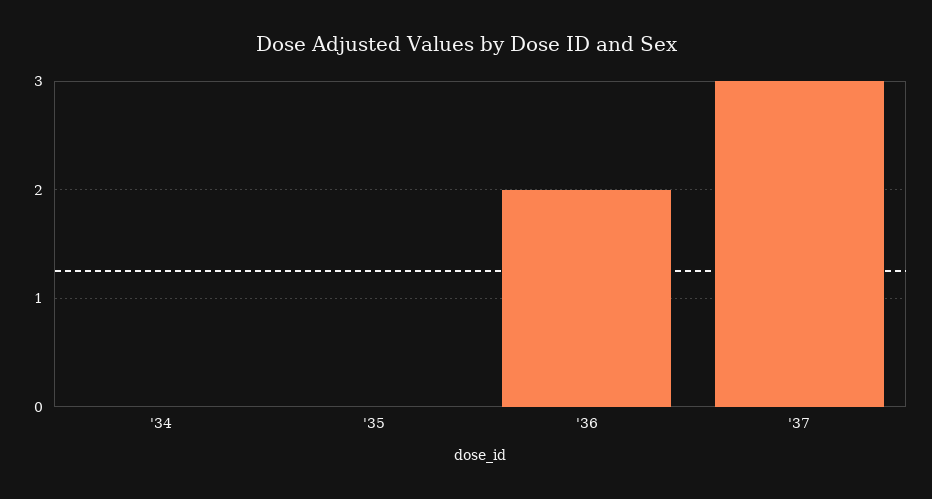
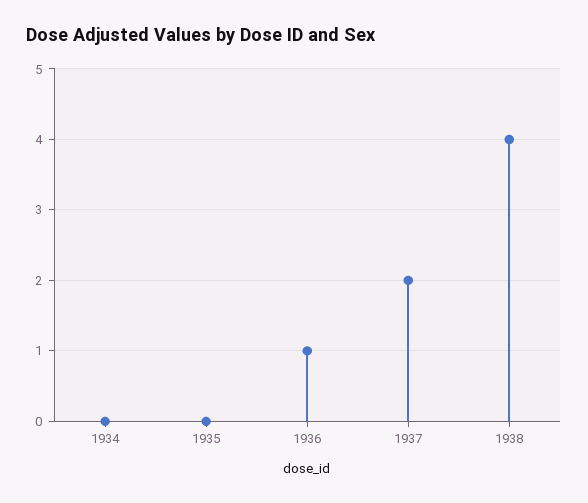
'36: 2 -> 1
'37: 3 -> 2
1938: none -> 4

